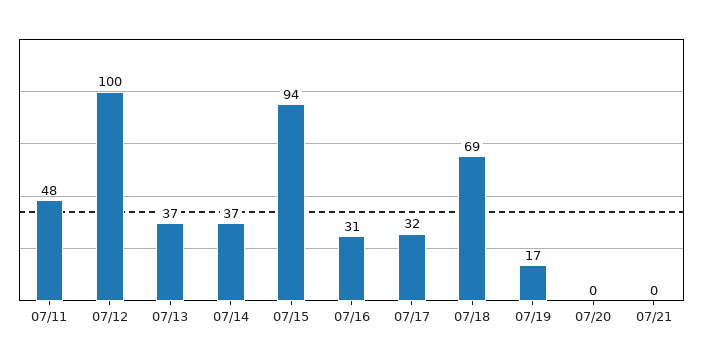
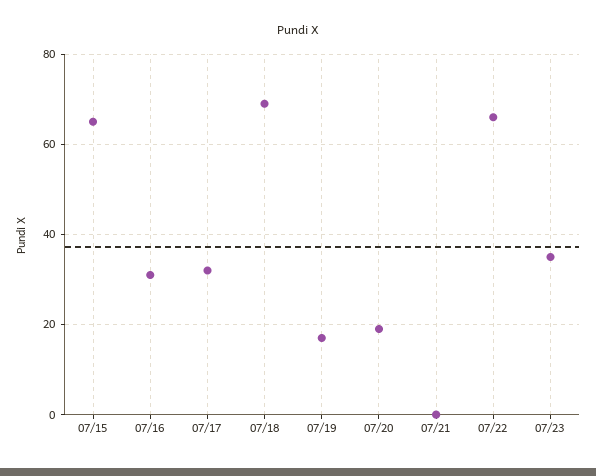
07/11: 48 -> none
07/12: 100 -> none
07/13: 37 -> none
07/14: 37 -> none
07/15: 94 -> 65
07/20: 0 -> 20
07/22: none -> 65
07/23: none -> 35

